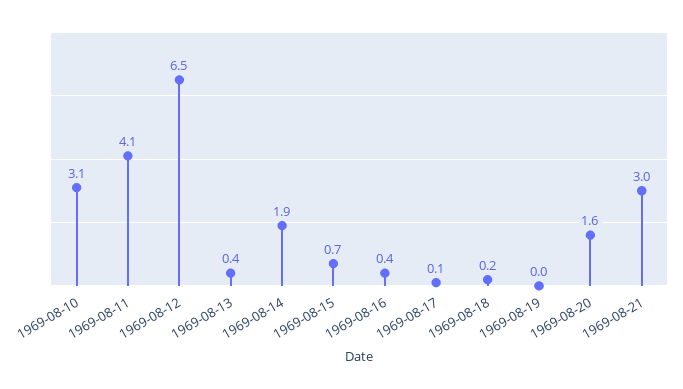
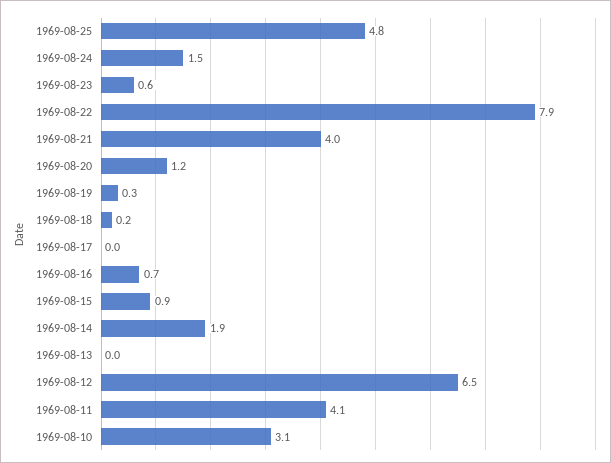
1969-08-13: 0.4 -> 0
1969-08-15: 0.7 -> 0.9
1969-08-16: 0.4 -> 0.7
1969-08-17: 0.1 -> 0
1969-08-19: 0 -> 0.3
1969-08-20: 1.6 -> 1.2
1969-08-21: 3 -> 4
1969-08-25: none -> 4.8
1969-08-24: none -> 1.5
1969-08-23: none -> 0.6
1969-08-22: none -> 7.9

